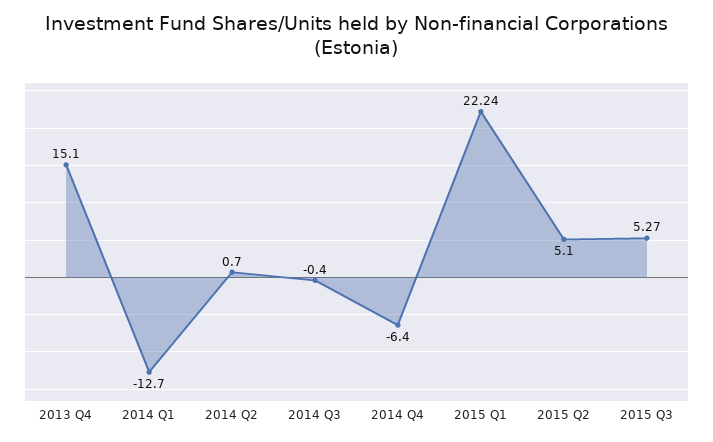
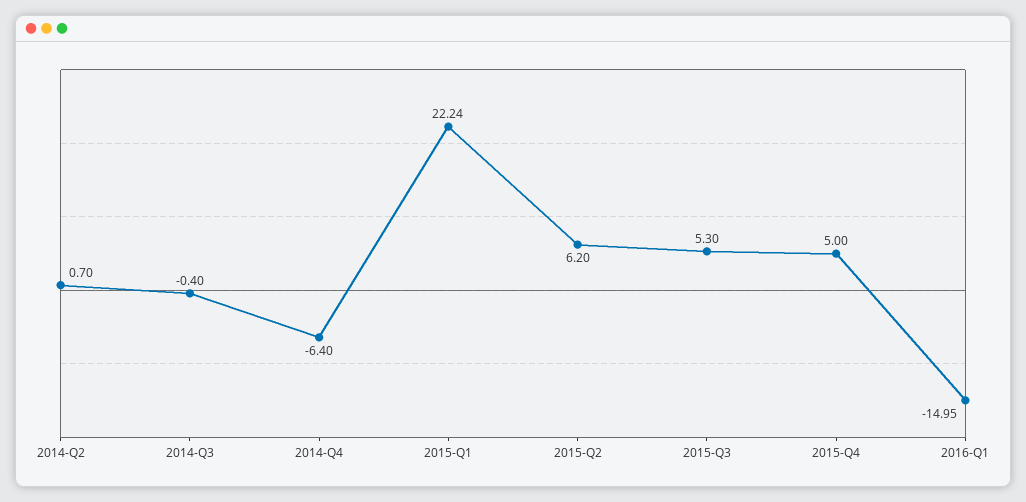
2013 Q4: 15.1 -> none
2014 Q1: -12.7 -> none
2015 Q2: 5.1 -> 6.2
2015 Q3: 5.27 -> 5.3
2015-Q4: none -> 5
2016-Q1: none -> -14.95

